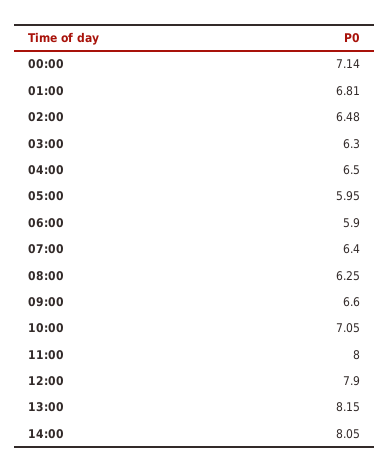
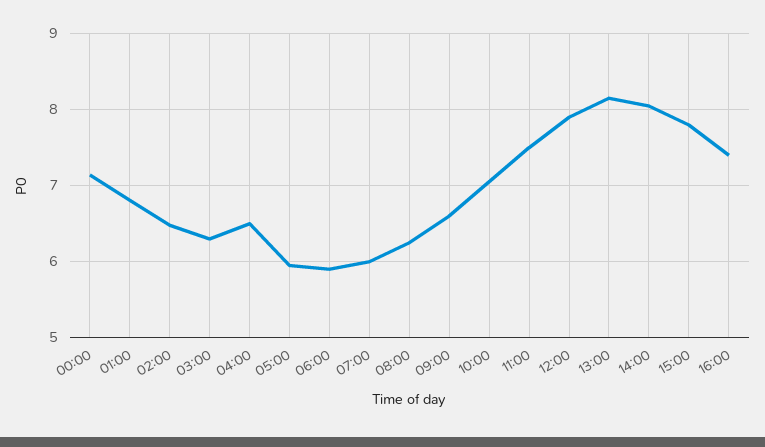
07:00: 6.4 -> 6
11:00: 8 -> 7.5
15:00: none -> 7.8
16:00: none -> 7.4

